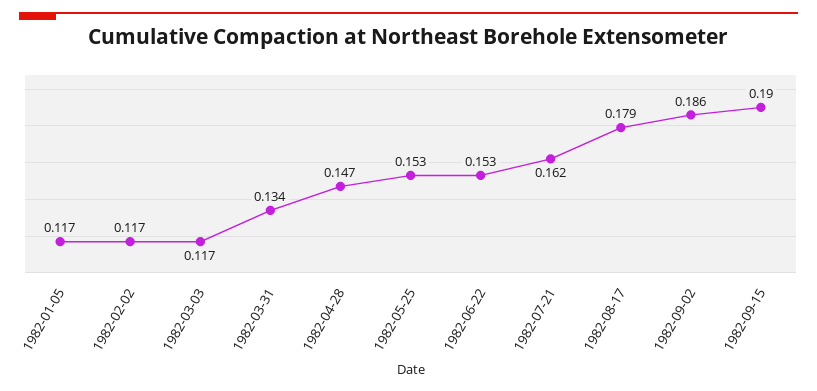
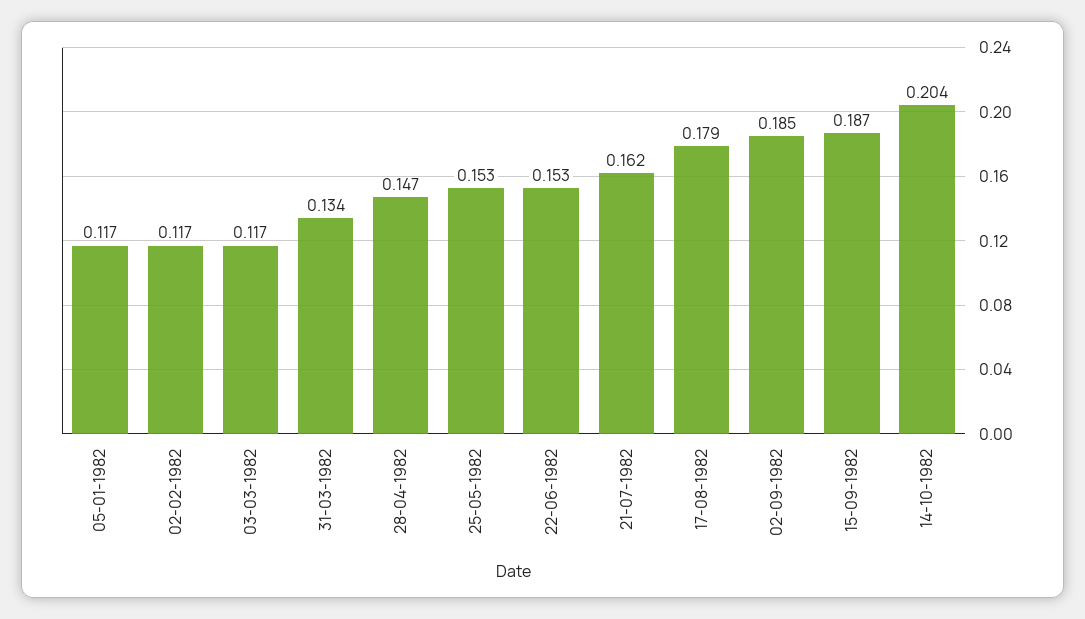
1982-09-02: 0.186 -> 0.185
1982-09-15: 0.19 -> 0.187
14-10-1982: none -> 0.204

